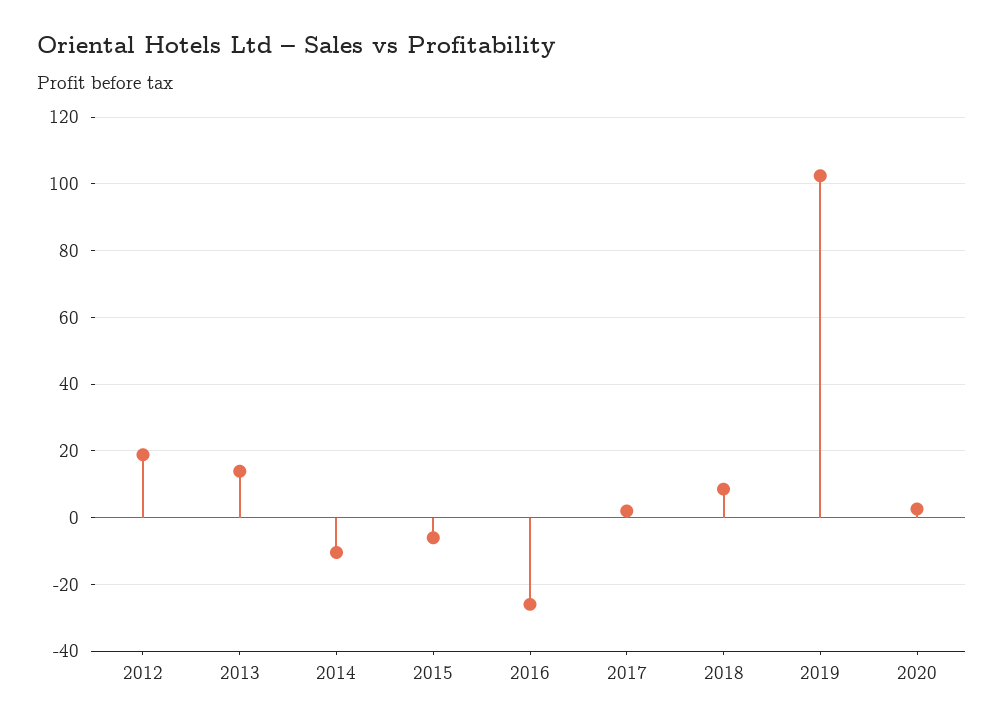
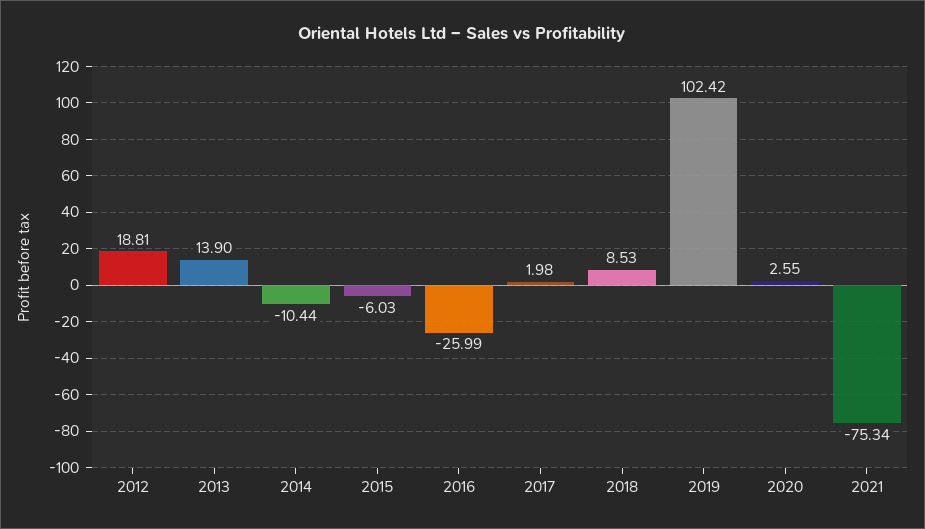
2021: none -> -75.34

